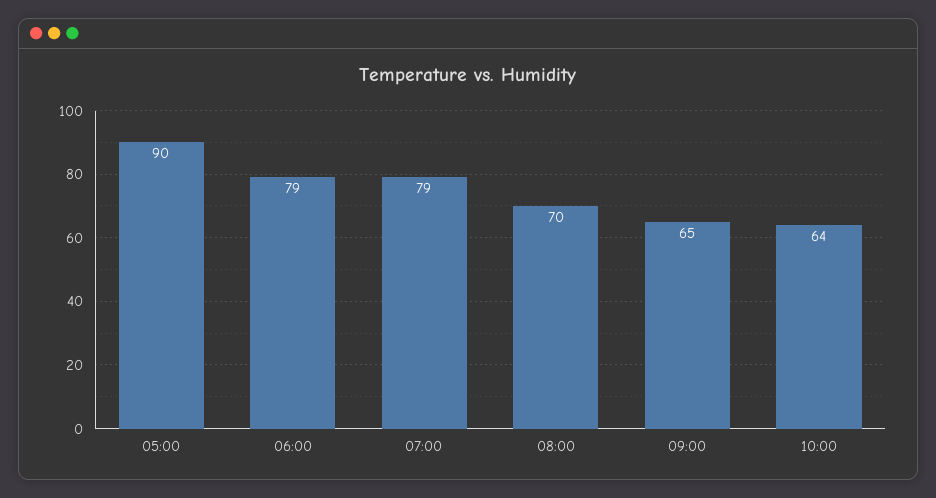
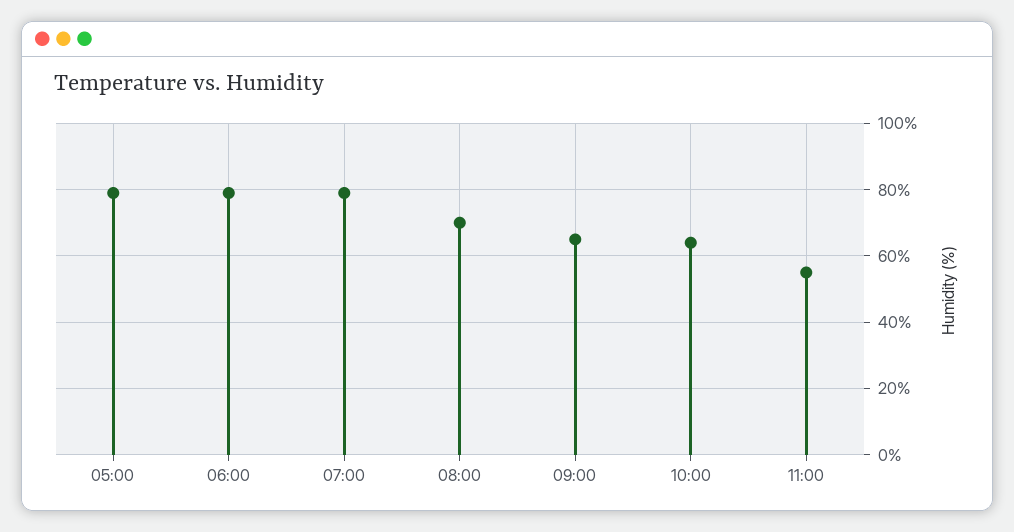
05:00: 90 -> 80
11:00: none -> 55

